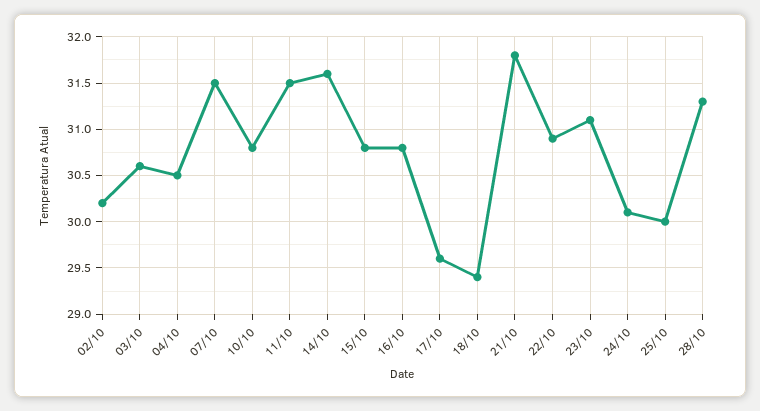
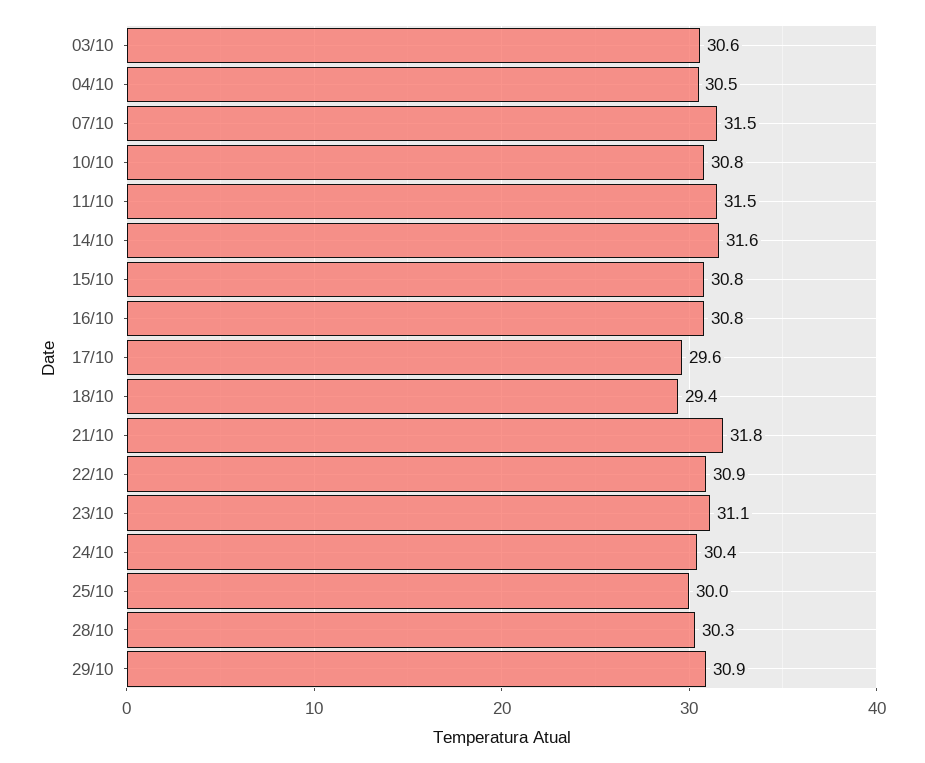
02/10: 30.2 -> none
24/10: 30.1 -> 30.4
28/10: 31.3 -> 30.3
29/10: none -> 30.9

